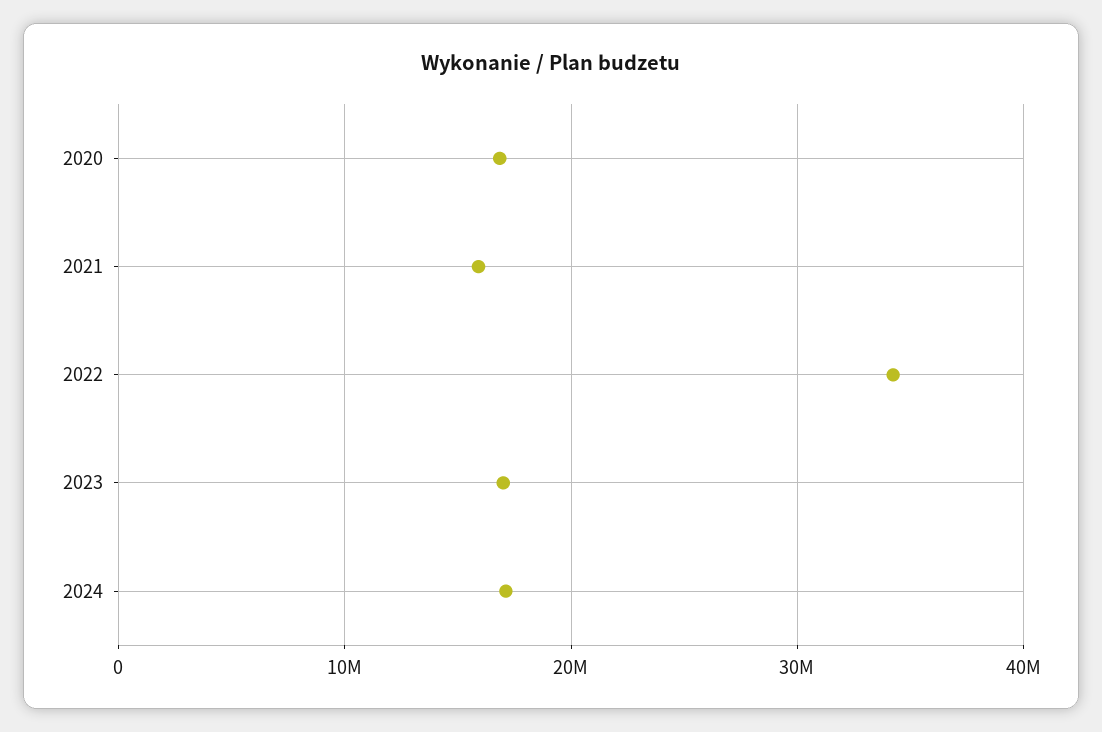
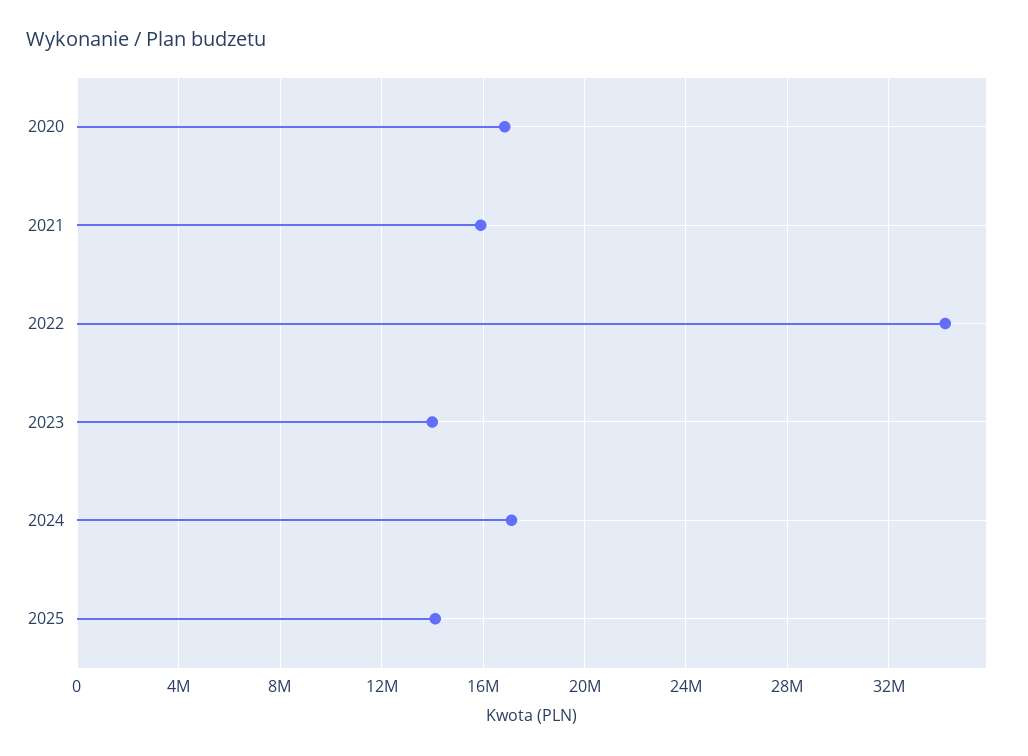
2023: 17000000 -> 14000000
2025: none -> 14000000

